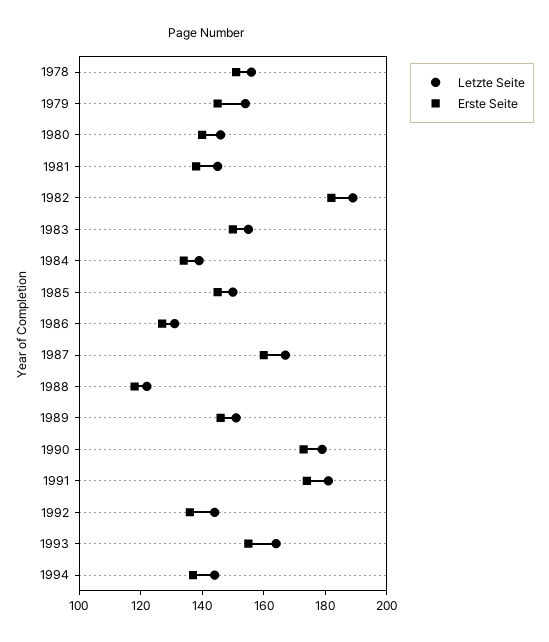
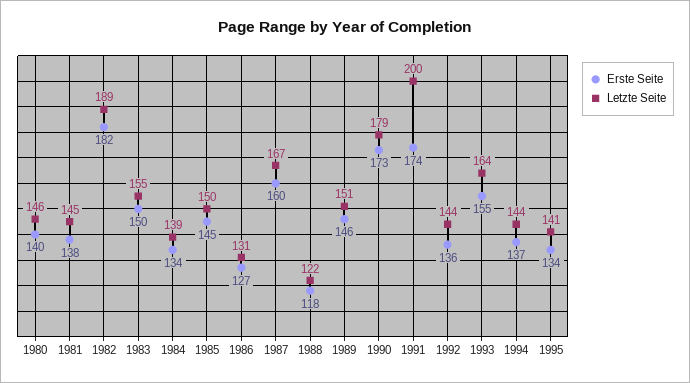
Letzte Seite, 1978: 155 -> none
Erste Seite, 1978: 150 -> none
Letzte Seite, 1979: 155 -> none
Erste Seite, 1979: 145 -> none
Letzte Seite, 1991: 180 -> 200
Erste Seite, 1995: none -> 134
Letzte Seite, 1995: none -> 141

